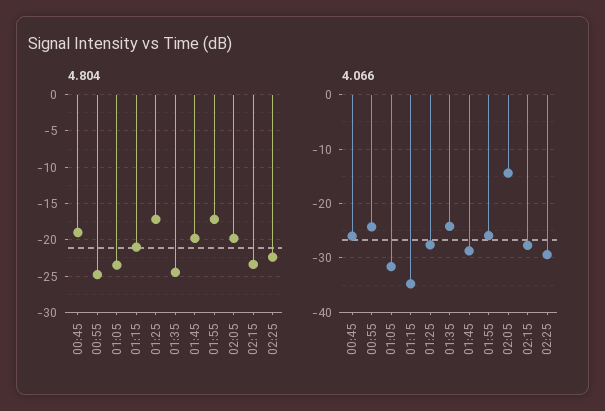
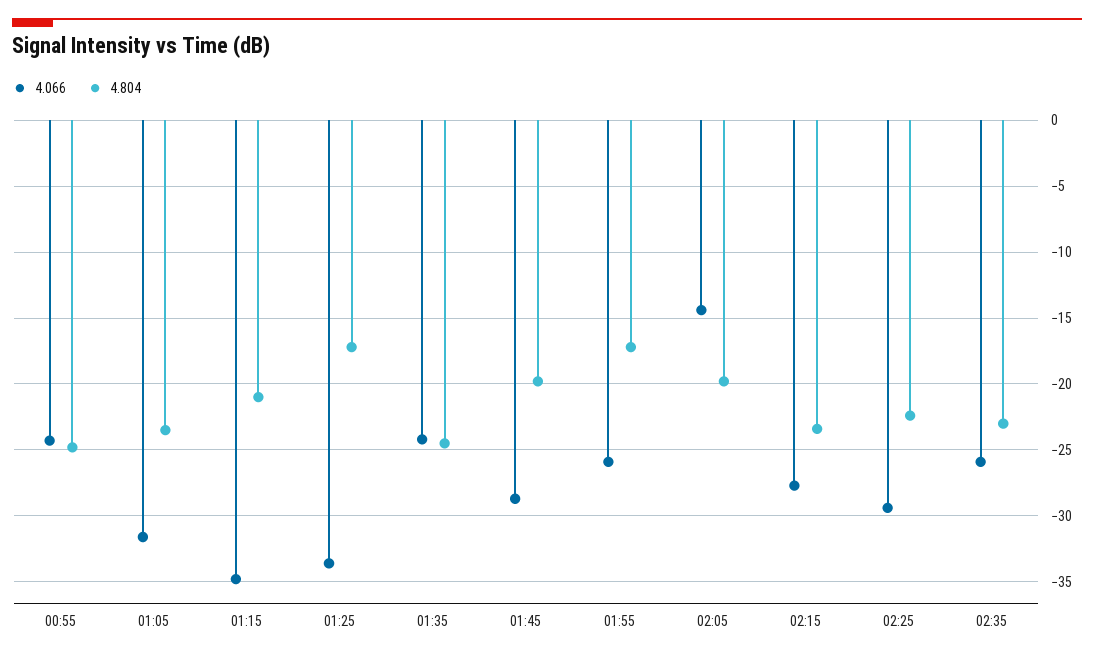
4.804, 00:45: -19 -> none
4.066, 00:45: -26 -> none
4.066, 01:25: -28 -> -33.5
4.066, 02:35: none -> -26
4.804, 02:35: none -> -23

